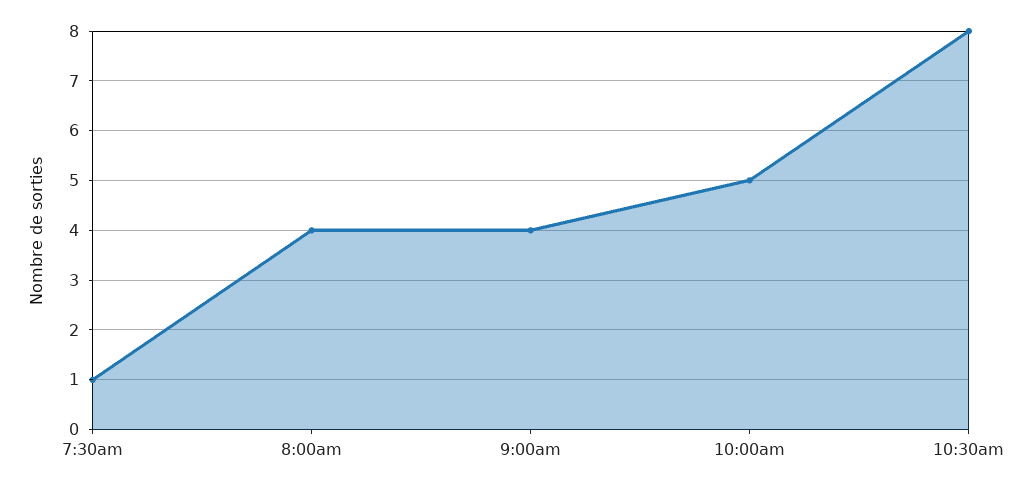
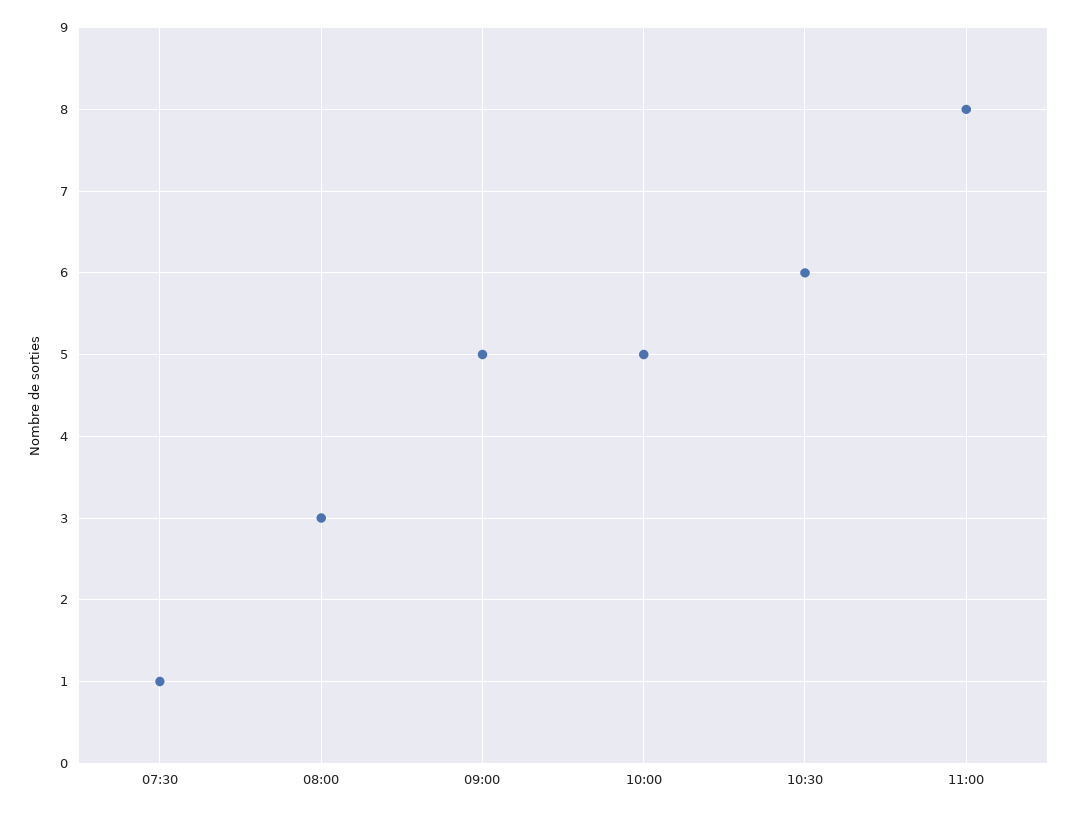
8:00am: 4 -> 3
9:00am: 4 -> 5
10:30am: 8 -> 6
11:00: none -> 8

